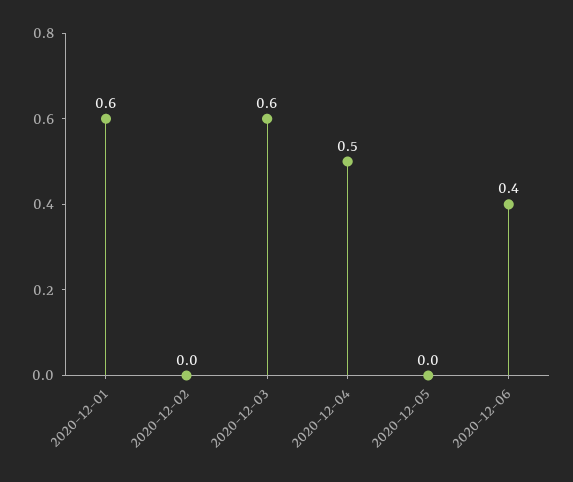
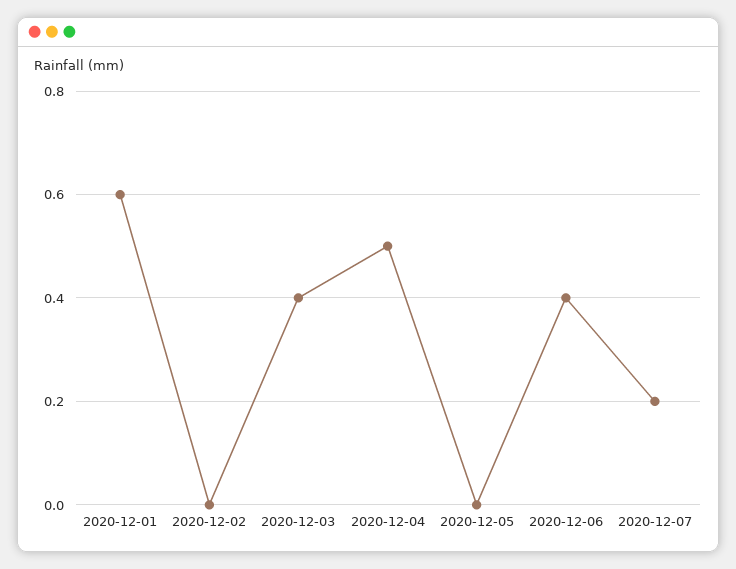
2020-12-03: 0.6 -> 0.4
2020-12-07: none -> 0.2

